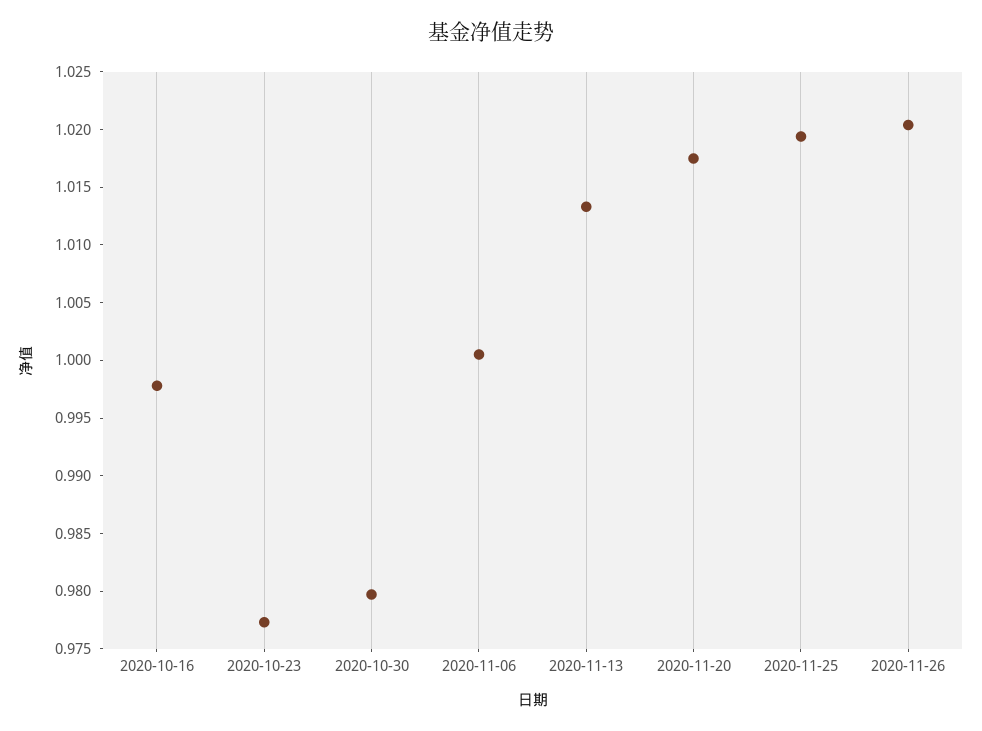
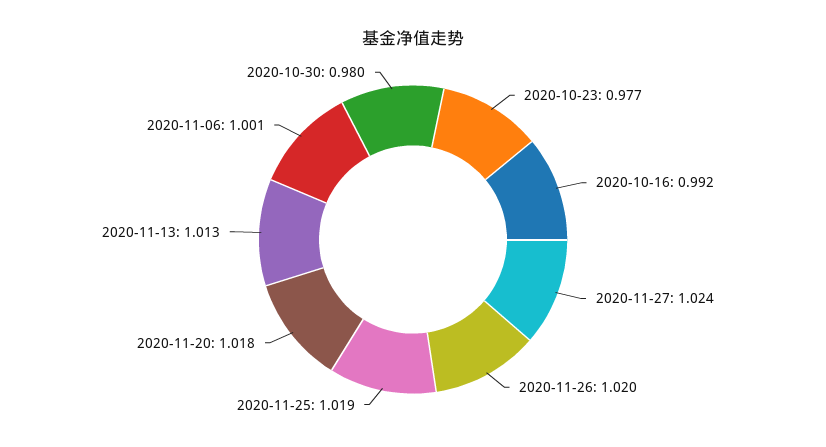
2020-10-16: 0.998 -> 0.992
2020-11-27: none -> 1.024

